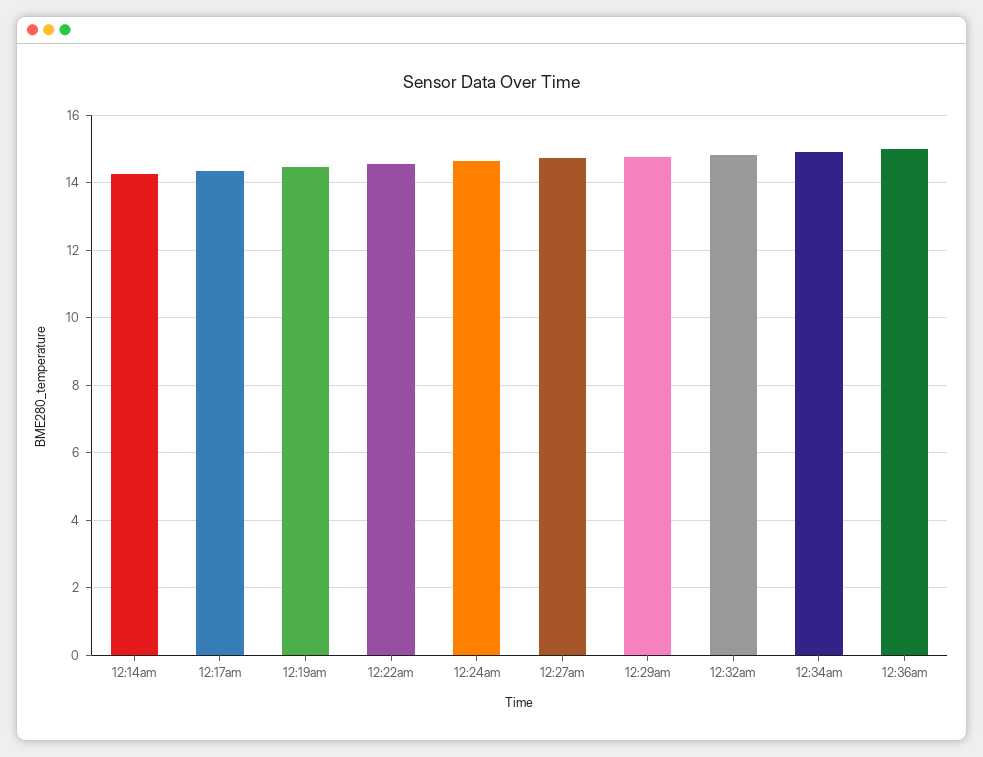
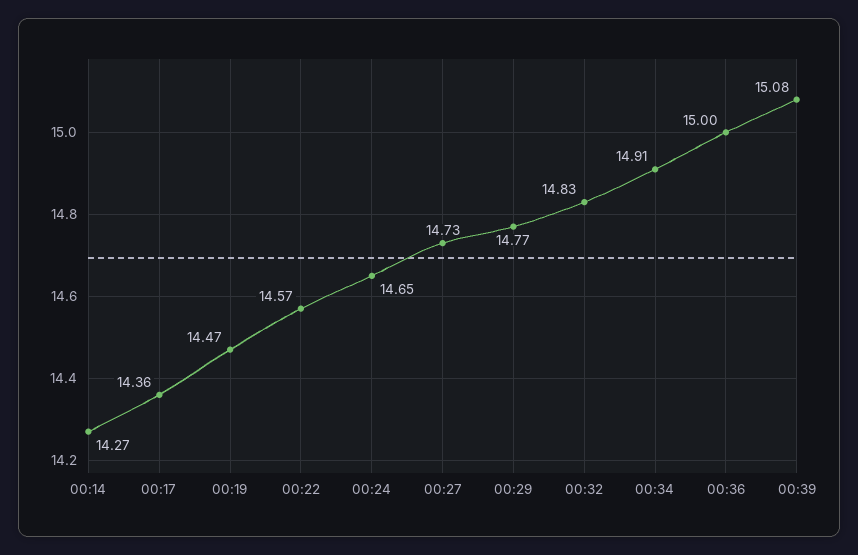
00:39: none -> 15.08

